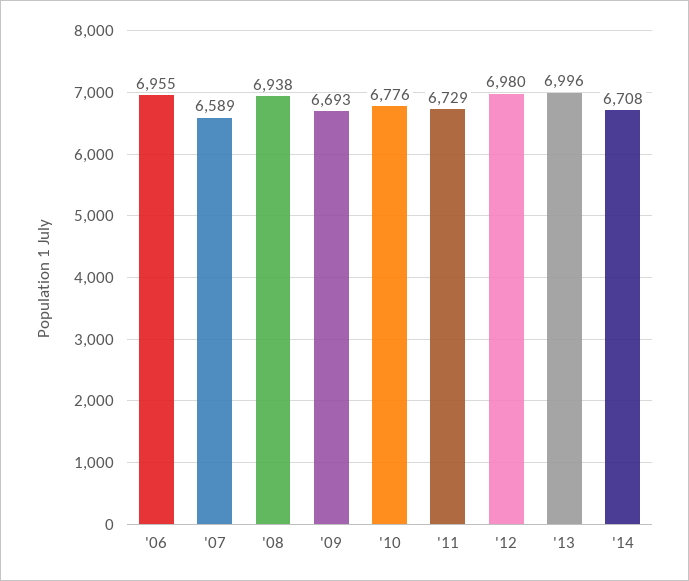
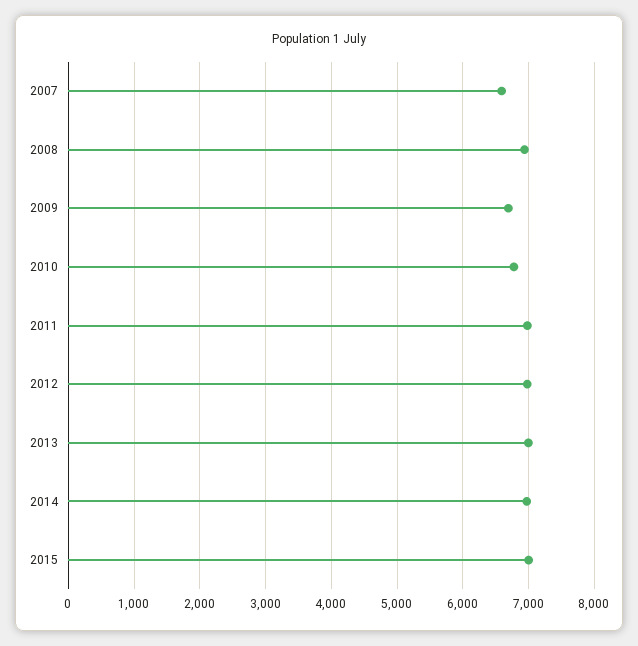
'06: 6955 -> none
'11: 6729 -> 7000
'14: 6708 -> 7000
2015: none -> 7000

